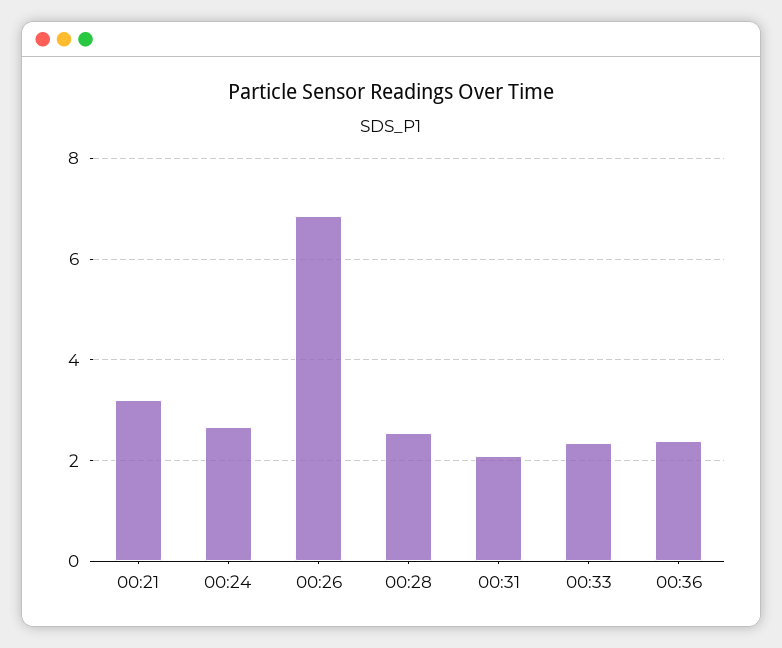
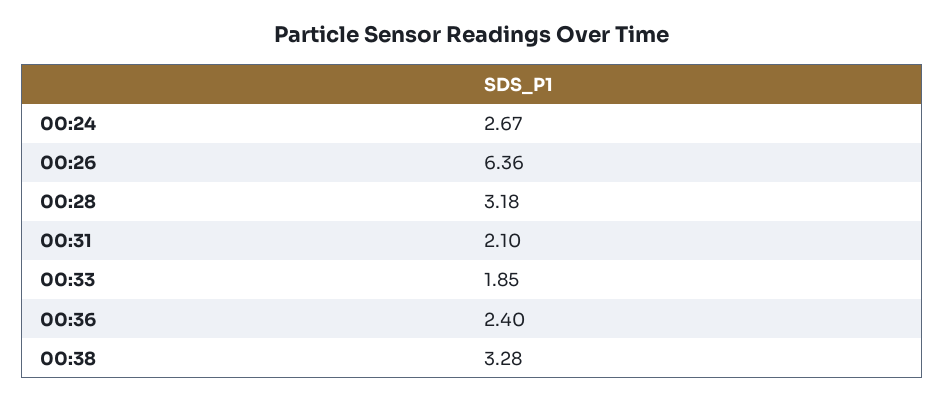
00:21: 3.2 -> none
00:26: 6.8 -> 6.36
00:28: 2.6 -> 3.18
00:33: 2.4 -> 1.85
00:38: none -> 3.28

